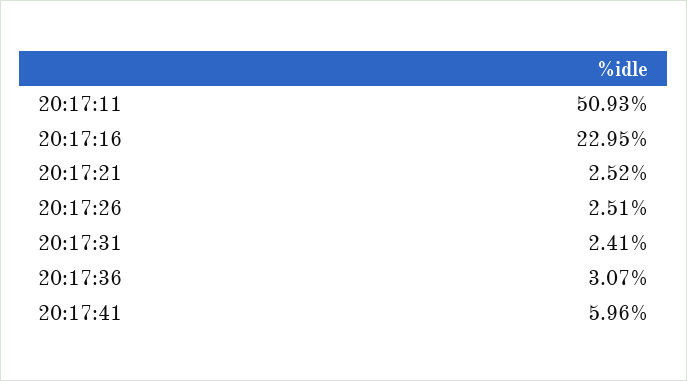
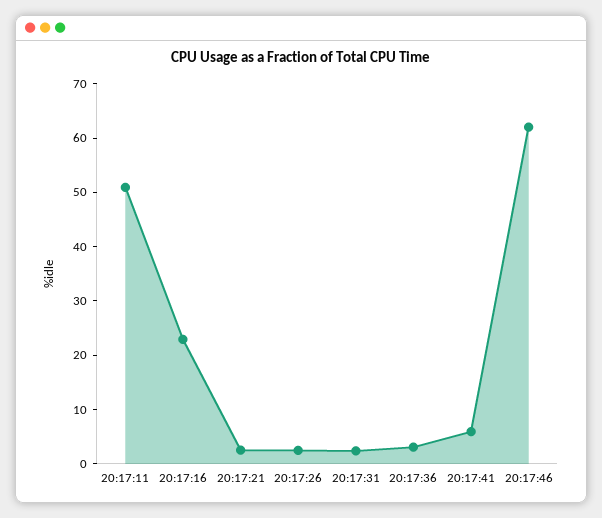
20:17:46: none -> 62

